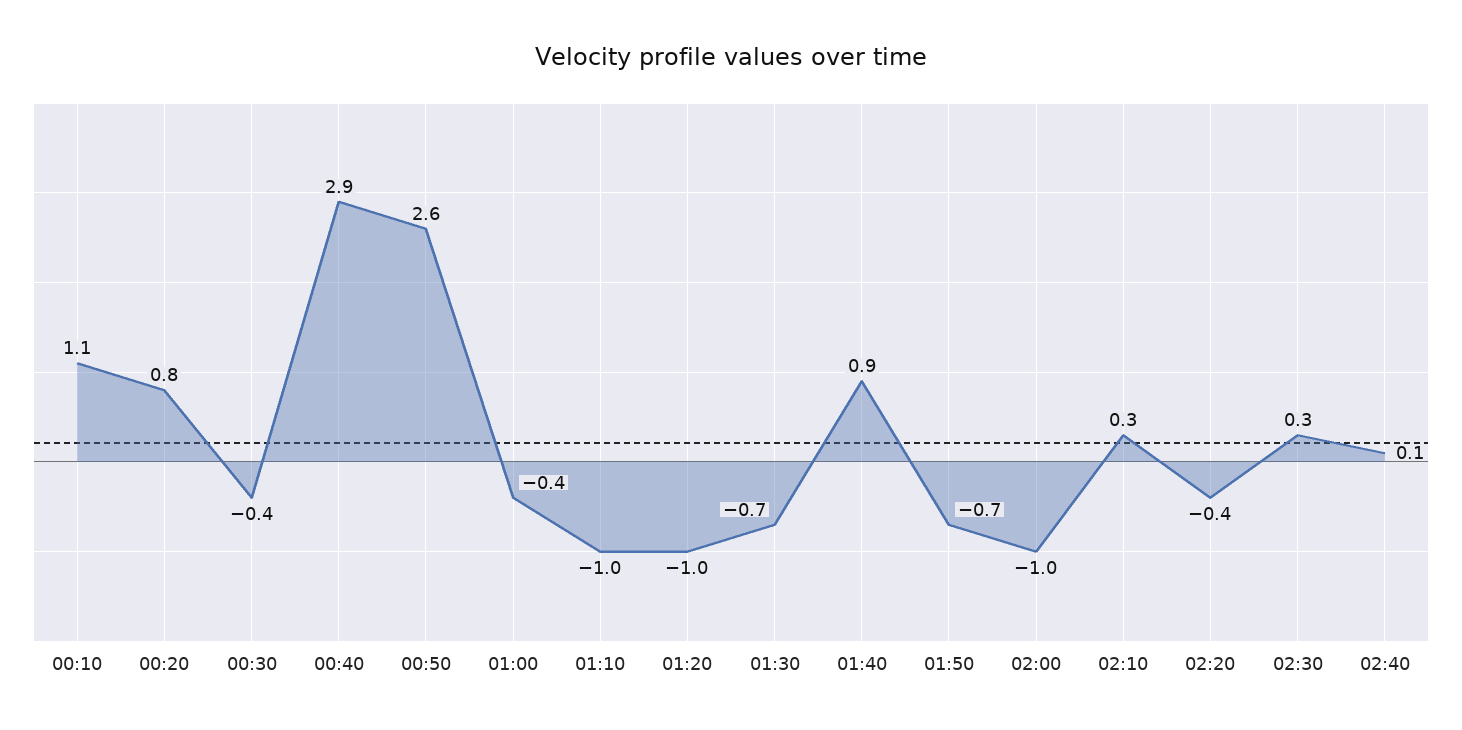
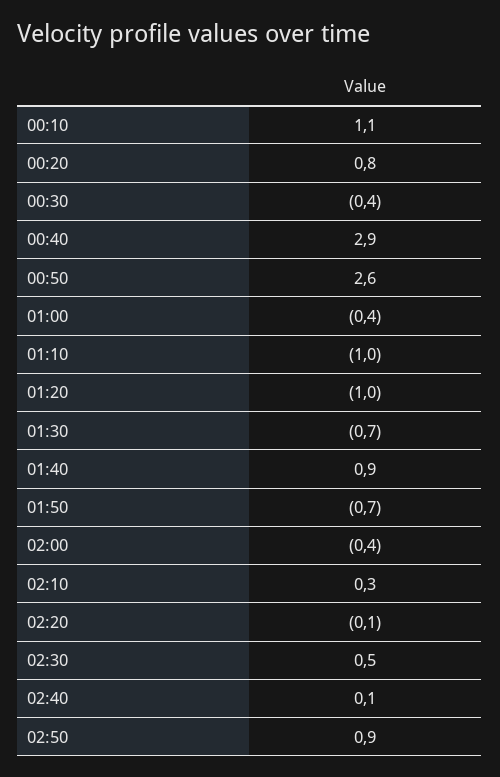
02:00: -1 -> -0.4
02:20: -0.4 -> -0.1
02:30: 0.3 -> 0.5
02:50: none -> 0.9

